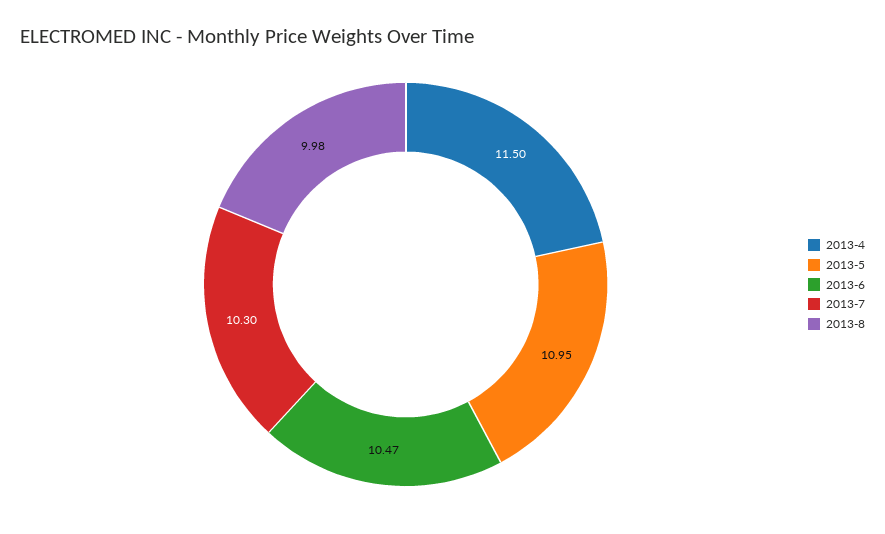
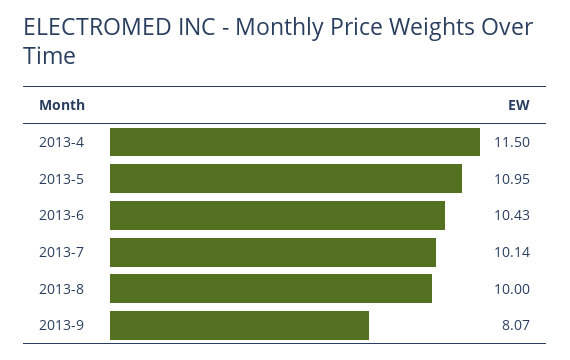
2013-6: 10.47 -> 10.43
2013-7: 10.3 -> 10.14
2013-8: 9.98 -> 10
2013-9: none -> 8.07

